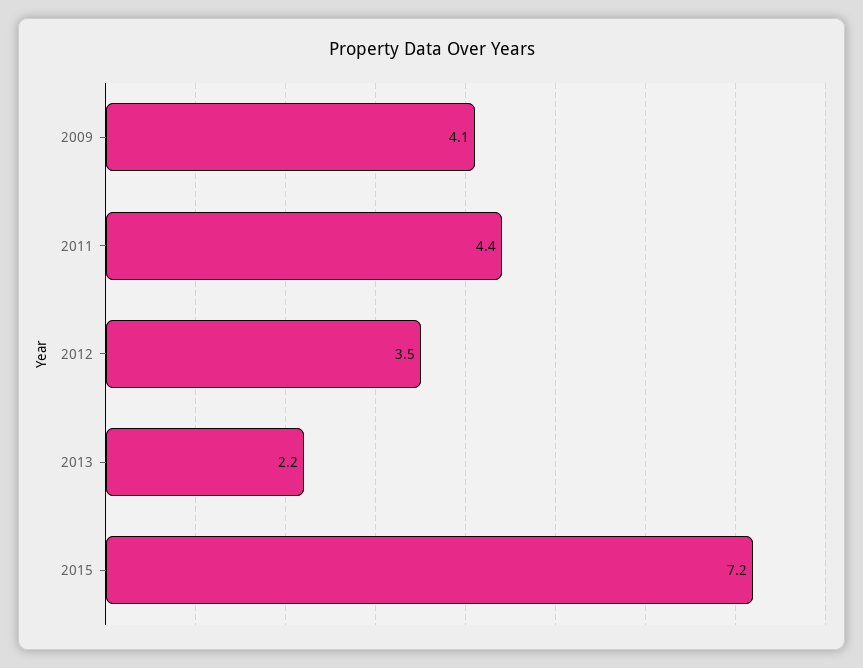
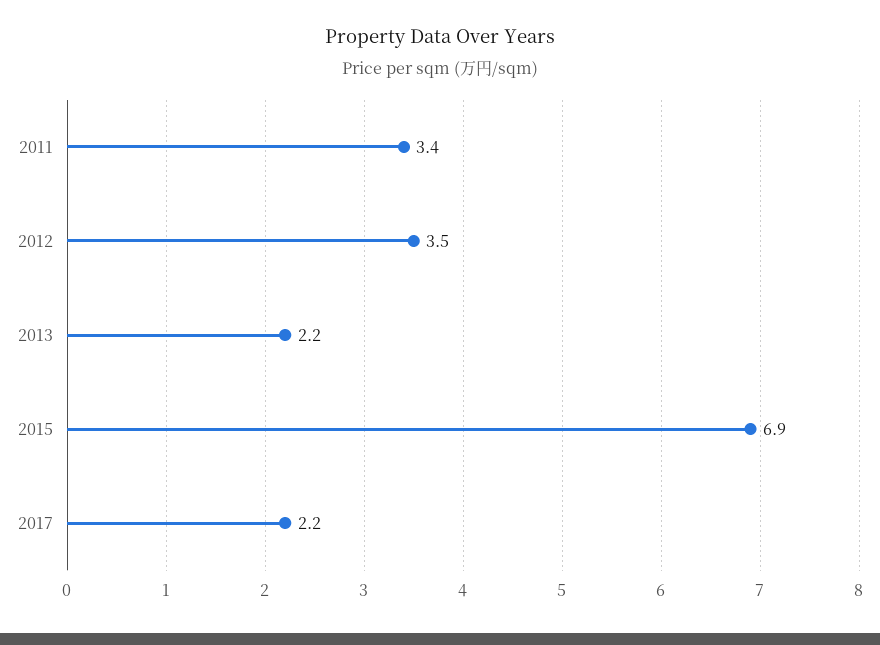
2009: 4.1 -> none
2011: 4.4 -> 3.4
2015: 7.2 -> 6.9
2017: none -> 2.2

